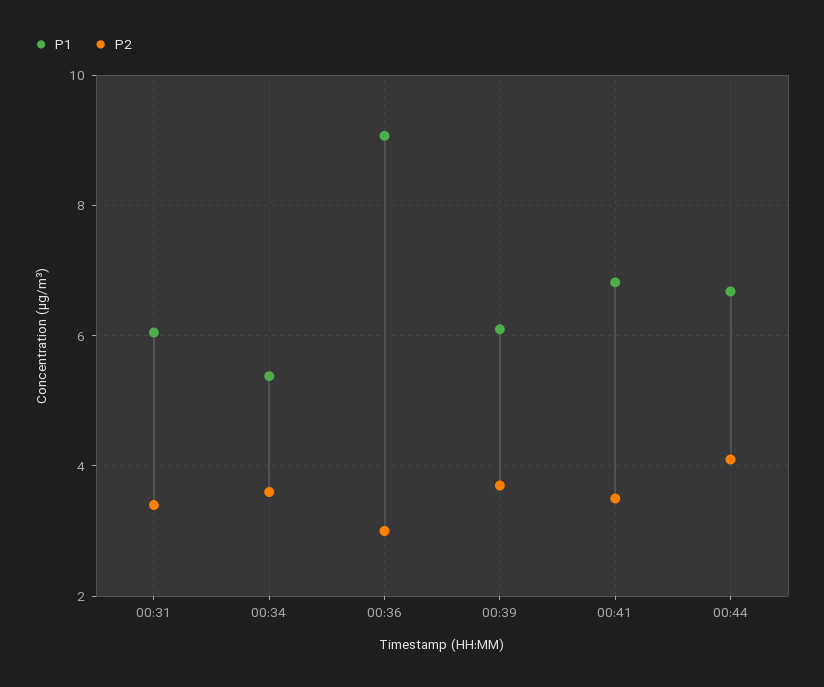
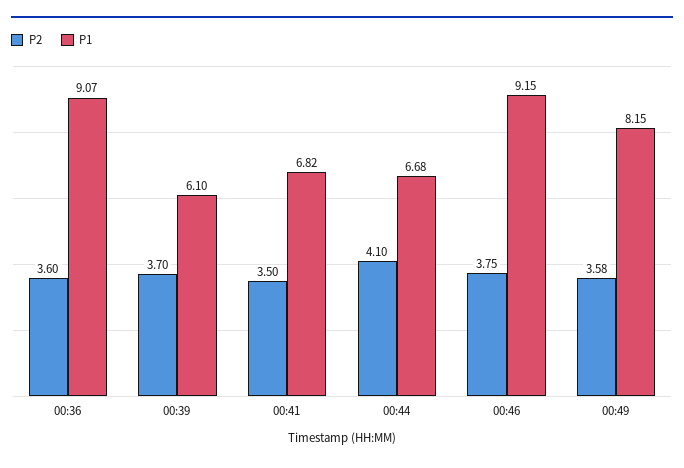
P1, 00:31: 6 -> none
P2, 00:31: 3.4 -> none
P1, 00:34: 5.4 -> none
P2, 00:34: 3.6 -> none
P2, 00:36: 3 -> 3.6
P2, 00:46: none -> 3.75
P1, 00:46: none -> 9.15
P2, 00:49: none -> 3.58
P1, 00:49: none -> 8.15

